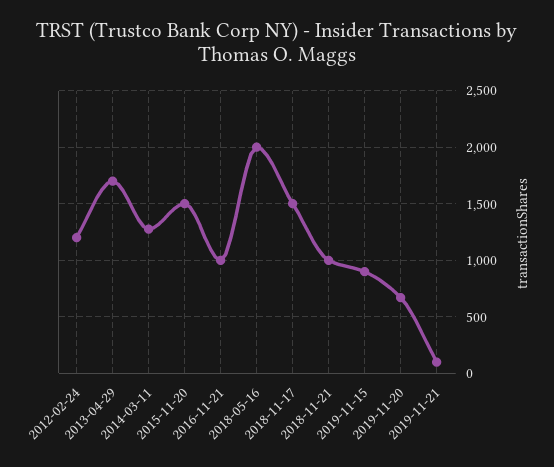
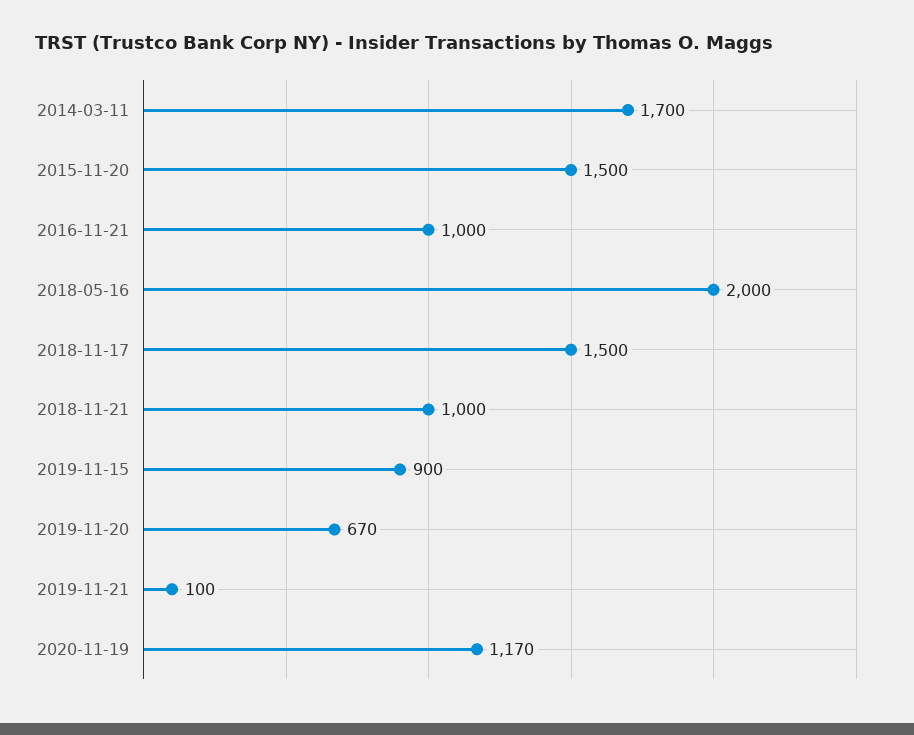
2012-02-24: 1200 -> none
2013-04-29: 1700 -> none
2014-03-11: 1300 -> 1700
2020-11-19: none -> 1170

